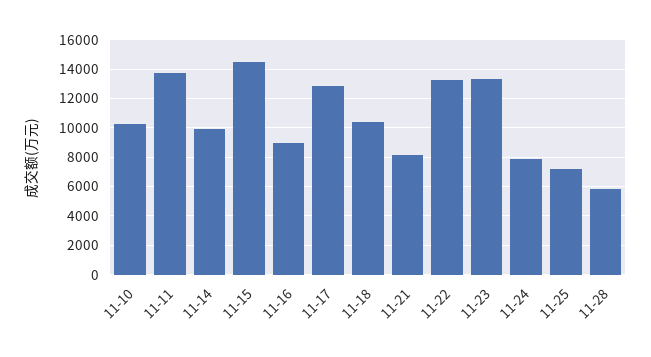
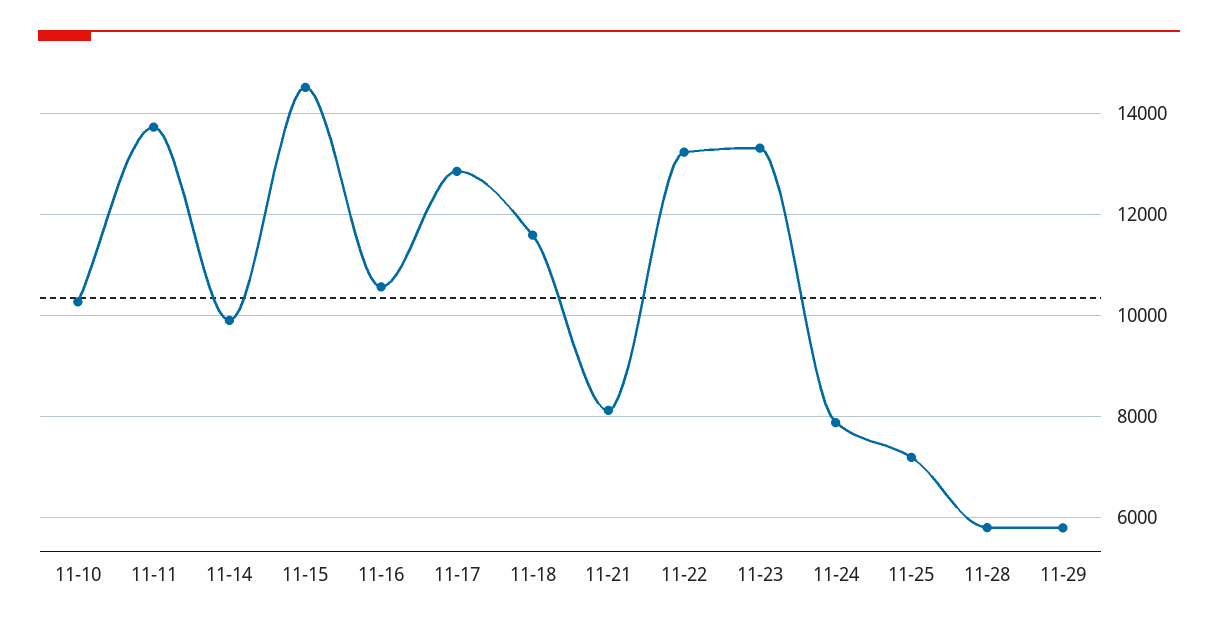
11-16: 9000 -> 10600
11-18: 10500 -> 11600
11-29: none -> 5800

